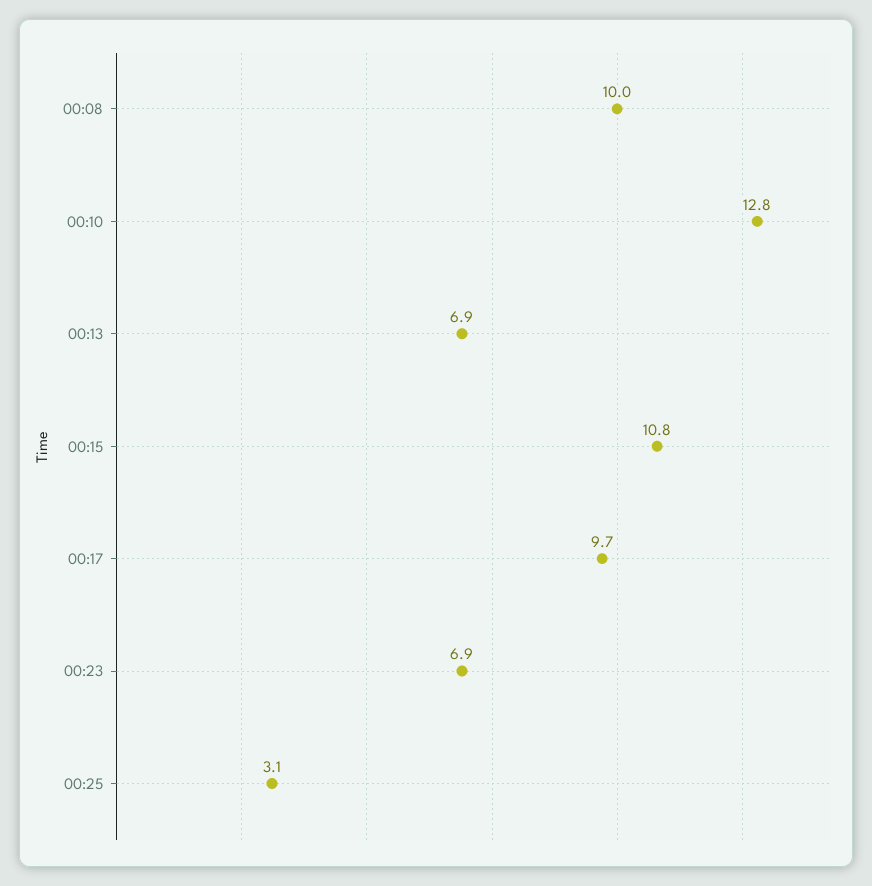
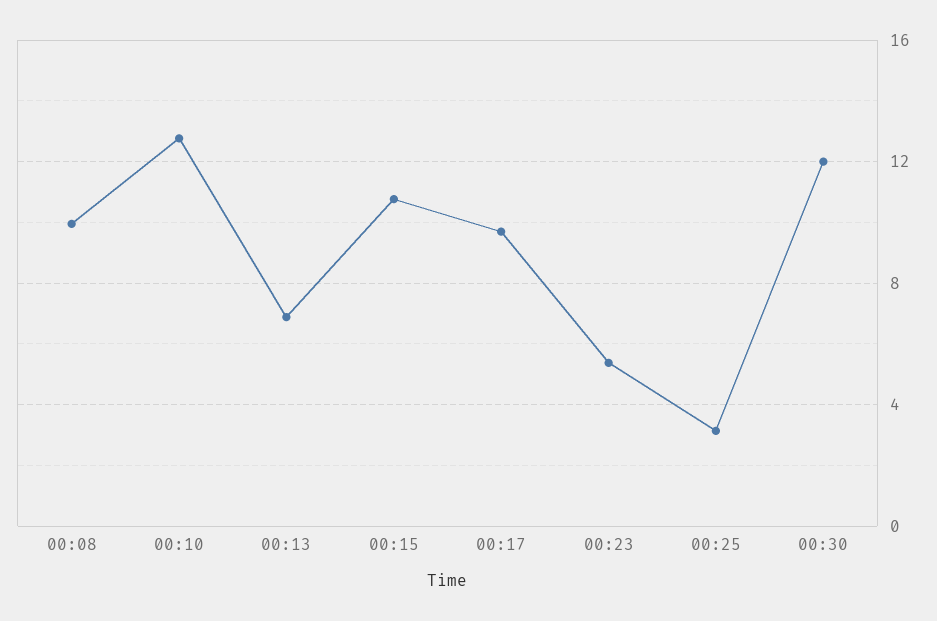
00:23: 6.9 -> 5.5
00:30: none -> 12

